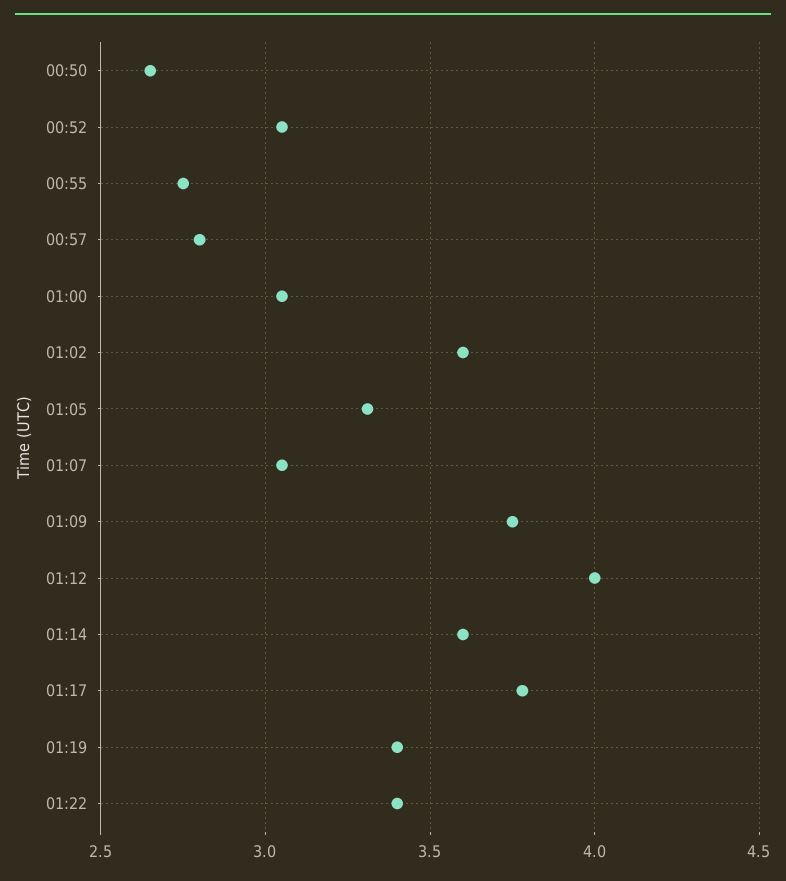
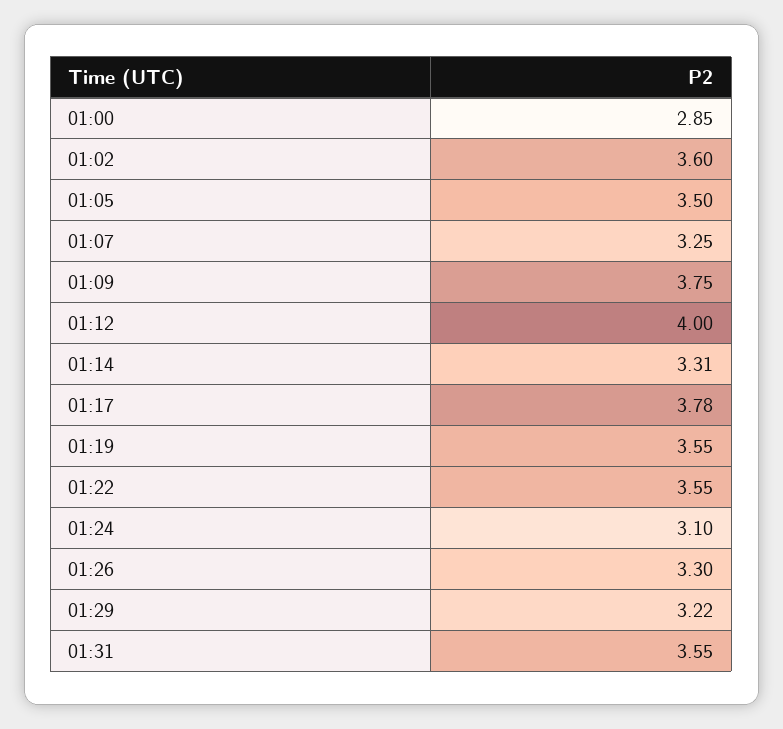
00:50: 2.65 -> none
00:52: 3.05 -> none
00:55: 2.75 -> none
00:57: 2.8 -> none
01:00: 3.05 -> 2.85
01:05: 3.3 -> 3.5
01:07: 3.05 -> 3.25
01:14: 3.6 -> 3.31
01:19: 3.4 -> 3.55
01:22: 3.4 -> 3.55
01:24: none -> 3.1
01:26: none -> 3.3
01:29: none -> 3.22
01:31: none -> 3.55

